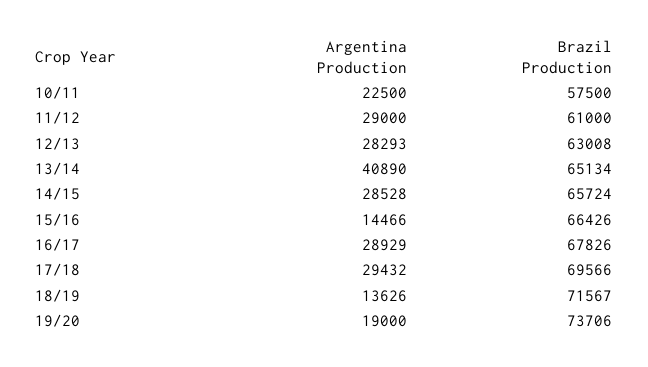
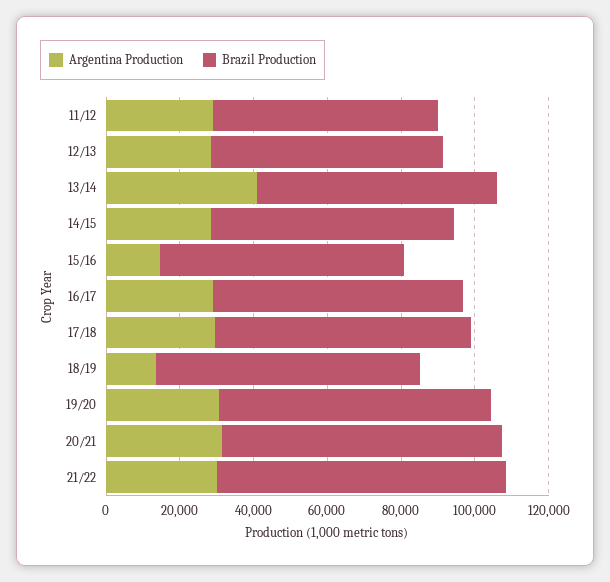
Argentina Production, 10/11: 22500 -> none
Brazil Production, 10/11: 57500 -> none
Argentina Production, 19/20: 19000 -> 30000
Argentina Production, 20/21: none -> 30000
Brazil Production, 20/21: none -> 75000
Argentina Production, 21/22: none -> 30000
Brazil Production, 21/22: none -> 80000

